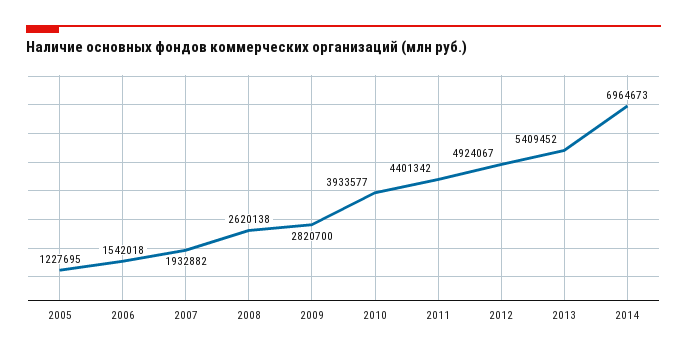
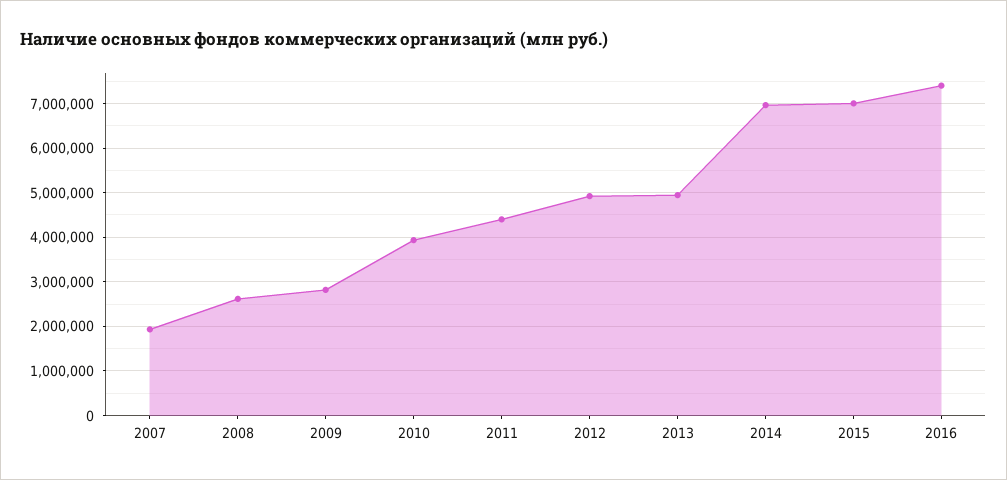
2005: 1227695 -> none
2006: 1542018 -> none
2013: 5409452 -> 5000000
2015: none -> 7000000
2016: none -> 7400000

